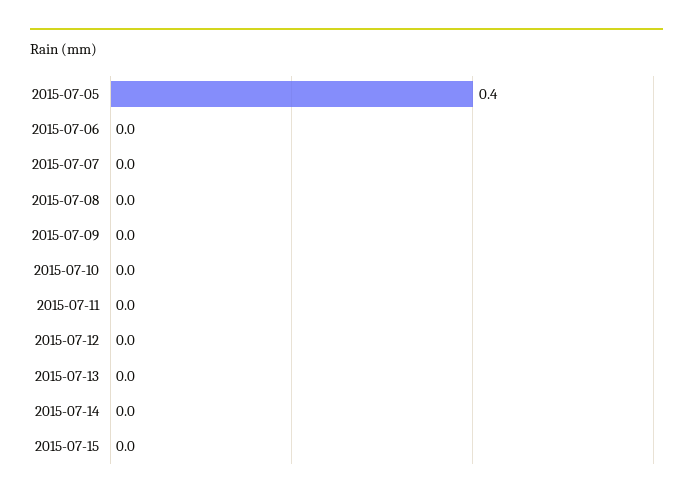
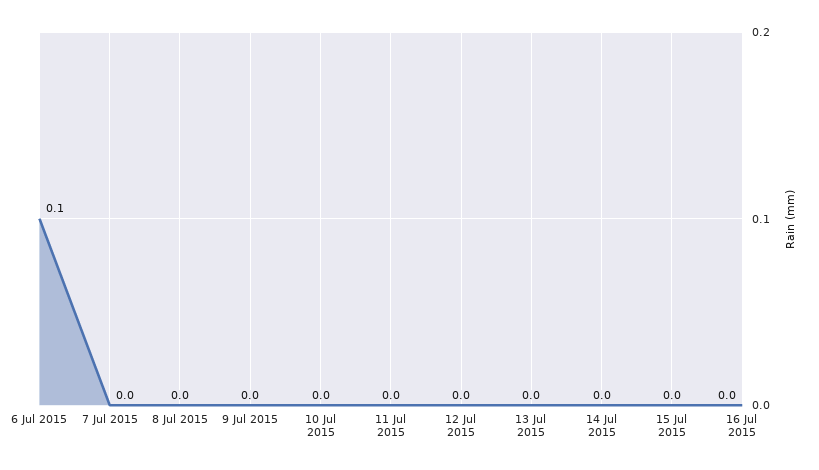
2015-07-05: 0.4 -> none
2015-07-06: 0 -> 0.1
16 Jul 2015: none -> 0

